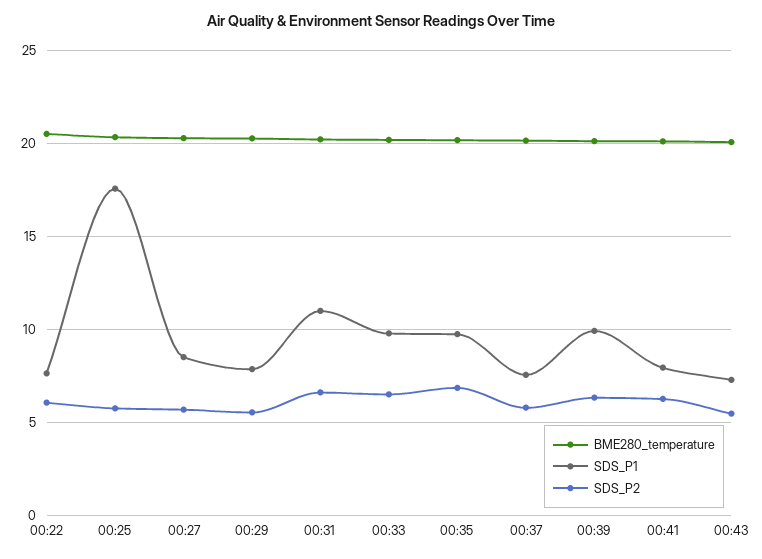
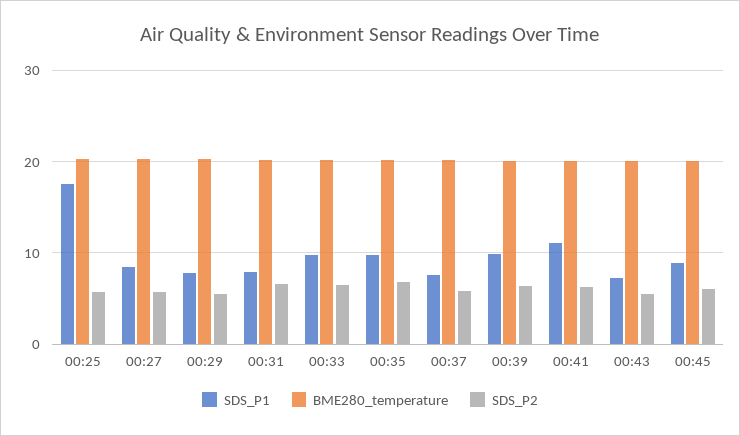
BME280_temperature, 00:22: 20.5 -> none
SDS_P1, 00:22: 7.5 -> none
SDS_P2, 00:22: 6 -> none
SDS_P1, 00:31: 11 -> 8
SDS_P1, 00:41: 8 -> 11
SDS_P1, 00:45: none -> 9
BME280_temperature, 00:45: none -> 20
SDS_P2, 00:45: none -> 6

